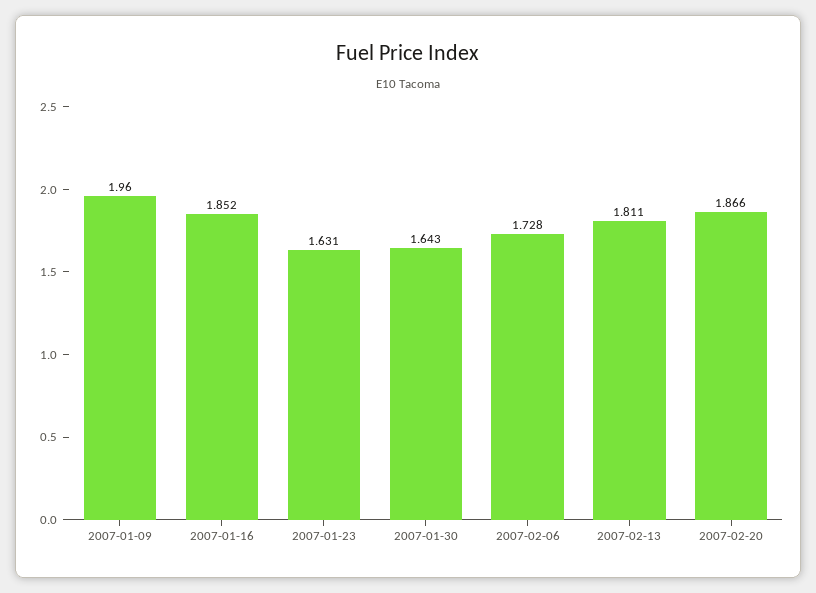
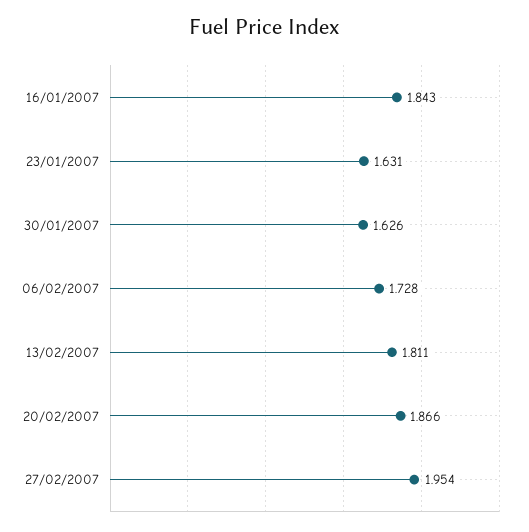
2007-01-09: 1.96 -> none
2007-01-16: 1.852 -> 1.843
2007-01-30: 1.643 -> 1.626
27/02/2007: none -> 1.954

